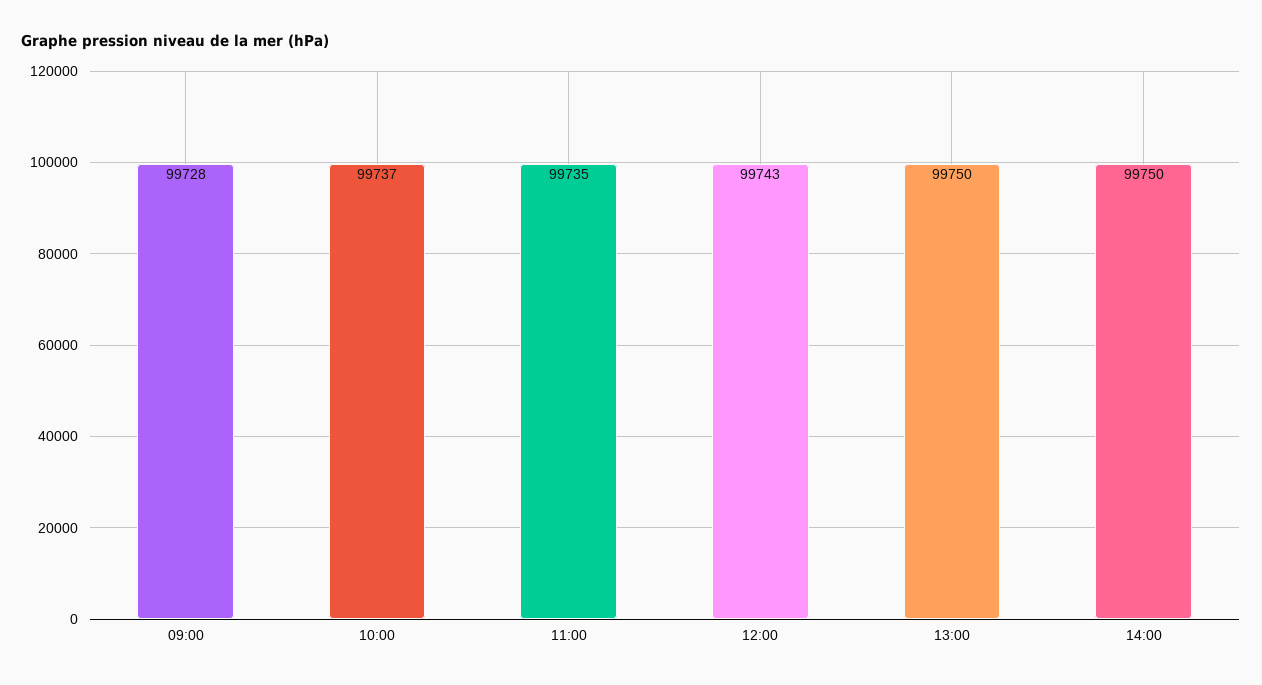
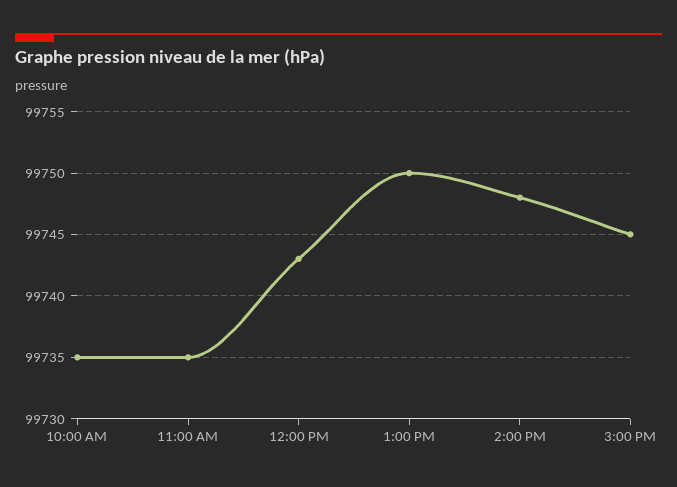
09:00: 99728 -> none
10:00: 99737 -> 99735
14:00: 99750 -> 99748
3:00 PM: none -> 99745

